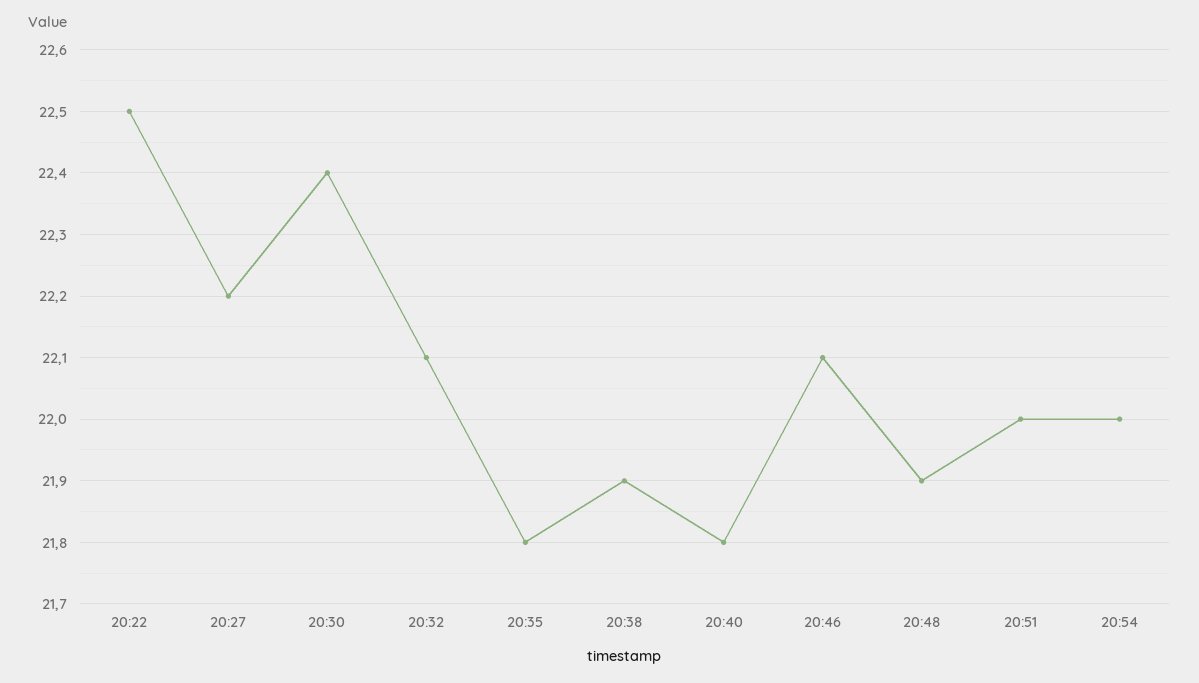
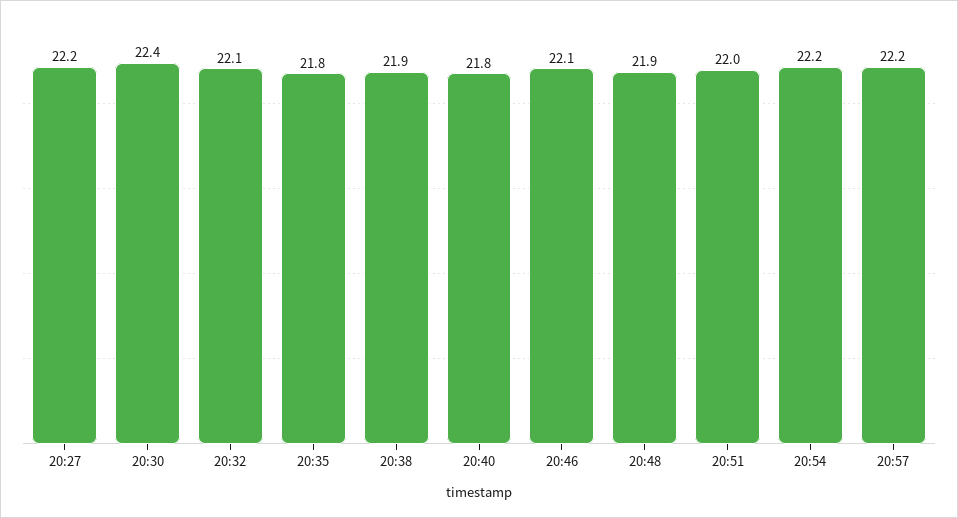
20:22: 22.5 -> none
20:54: 22 -> 22.2
20:57: none -> 22.2

